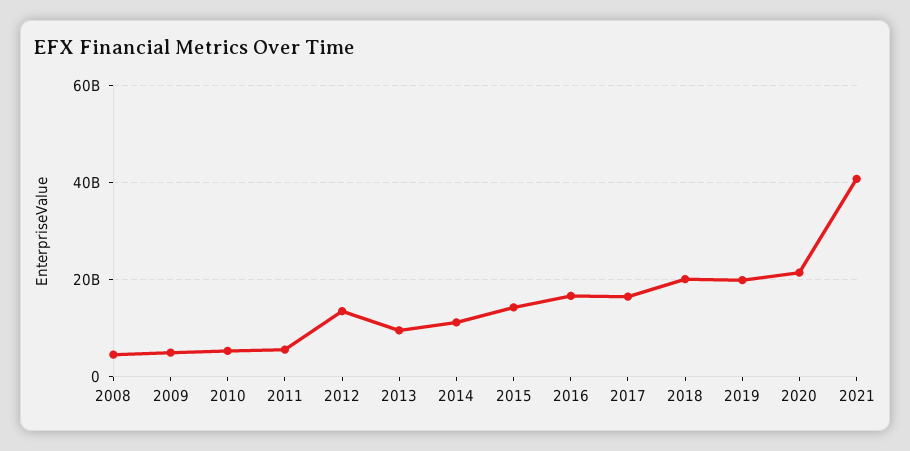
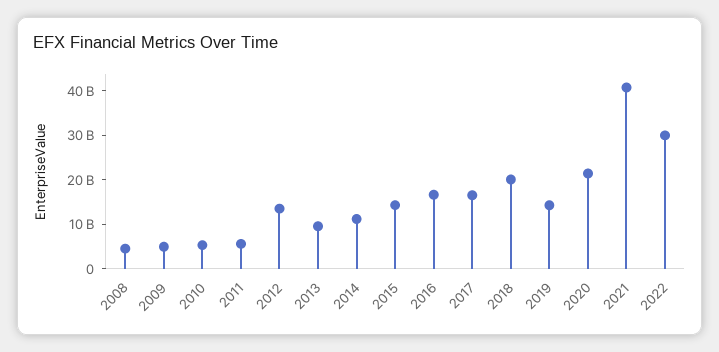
2019: 20000000000 -> 14000000000
2022: none -> 30000000000

